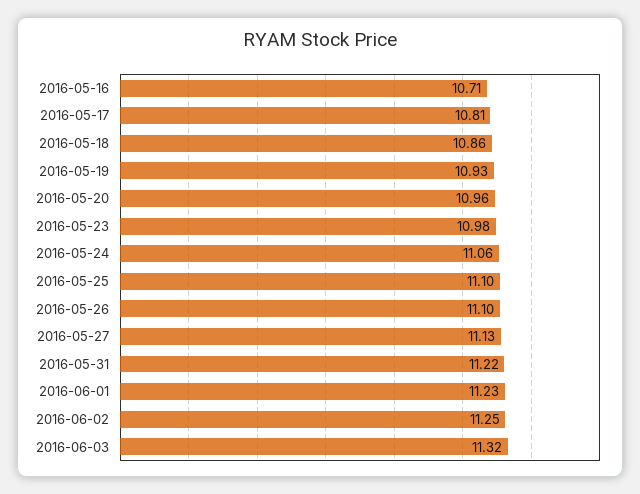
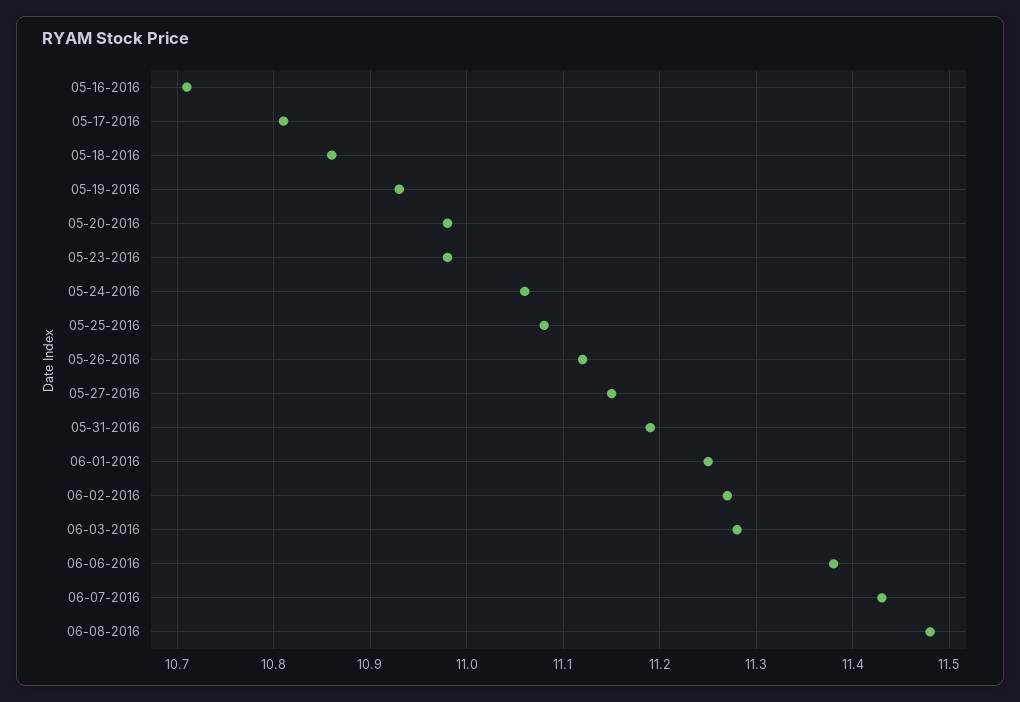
2016-05-20: 10.96 -> 10.98
2016-05-25: 11.1 -> 11.08
2016-05-26: 11.1 -> 11.12
2016-05-27: 11.13 -> 11.15
2016-05-31: 11.22 -> 11.19
2016-06-01: 11.23 -> 11.25
2016-06-02: 11.25 -> 11.27
2016-06-03: 11.32 -> 11.28
06-06-2016: none -> 11.38
06-07-2016: none -> 11.43
06-08-2016: none -> 11.48

